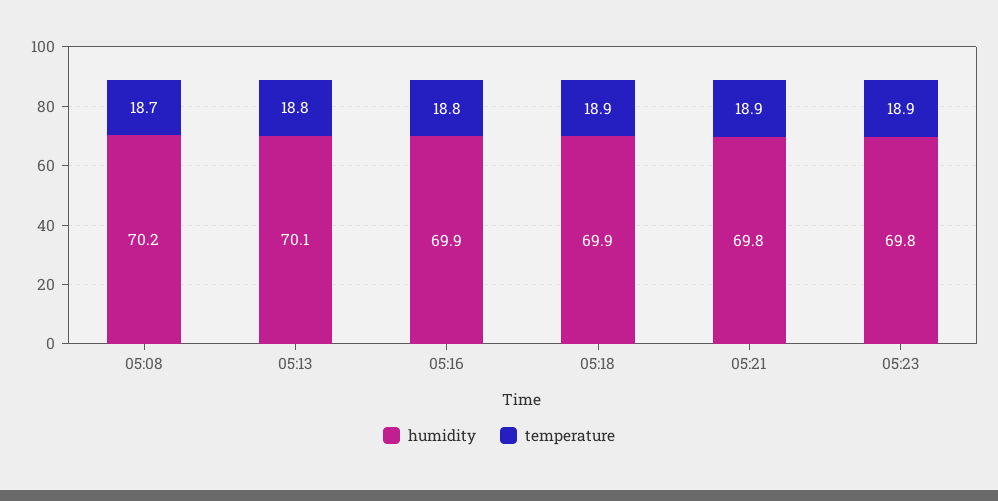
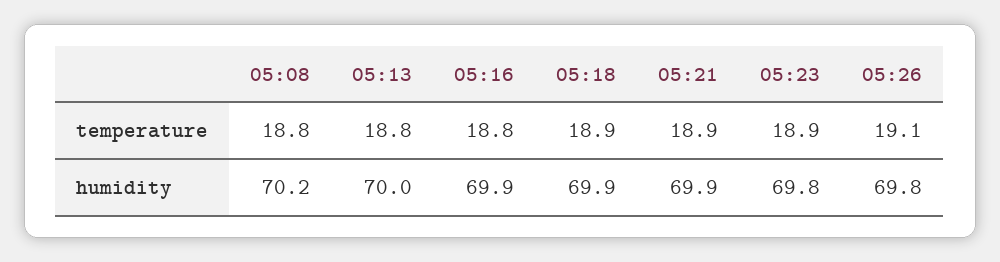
temperature, 05:08: 18.7 -> 18.8
humidity, 05:13: 70.1 -> 70
humidity, 05:21: 69.8 -> 69.9
temperature, 05:26: none -> 19.1
humidity, 05:26: none -> 69.8

